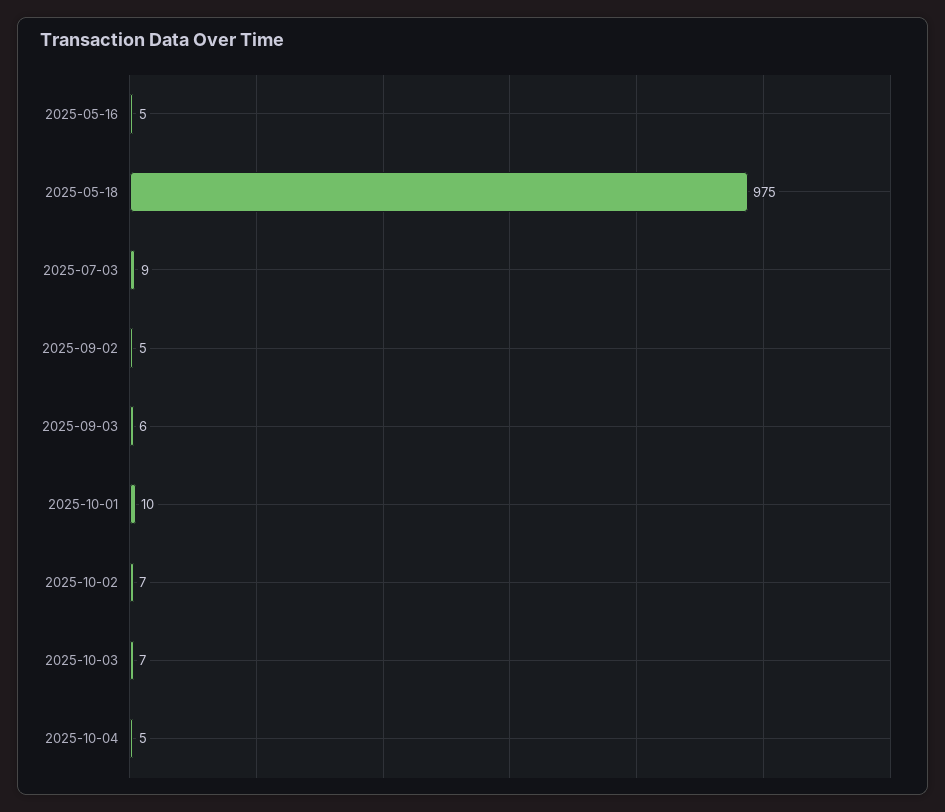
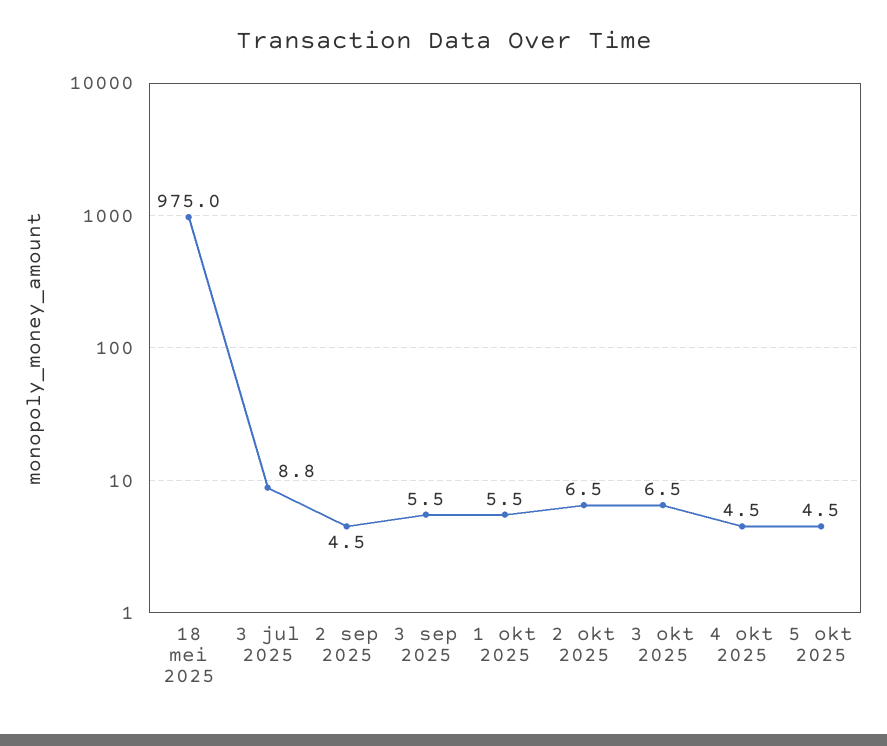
2025-05-16: 5 -> none
2025-10-01: 10 -> 5.5
5 okt 2025: none -> 4.5

